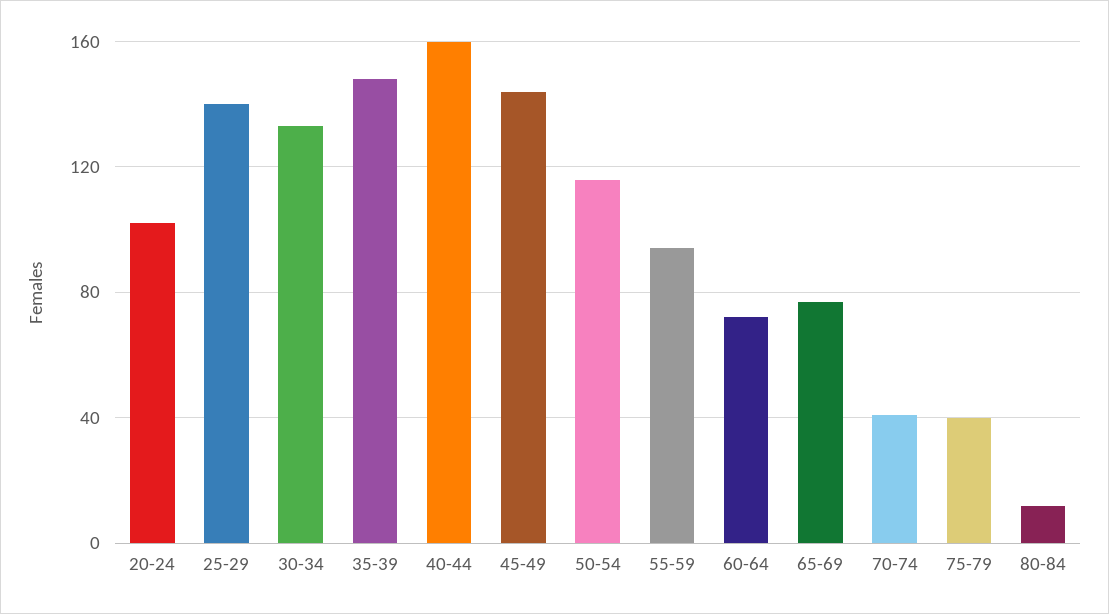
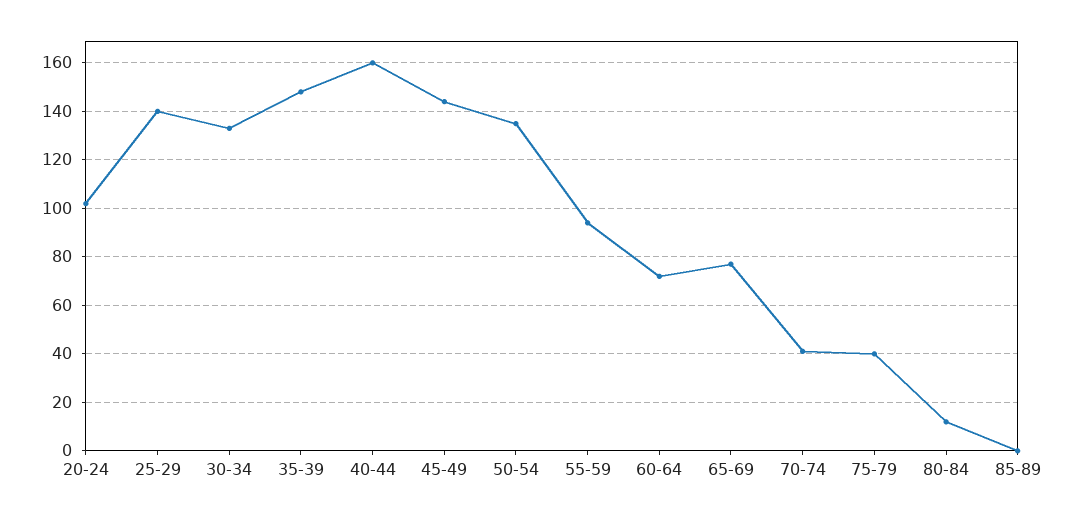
50-54: 115 -> 135
85-89: none -> 0

